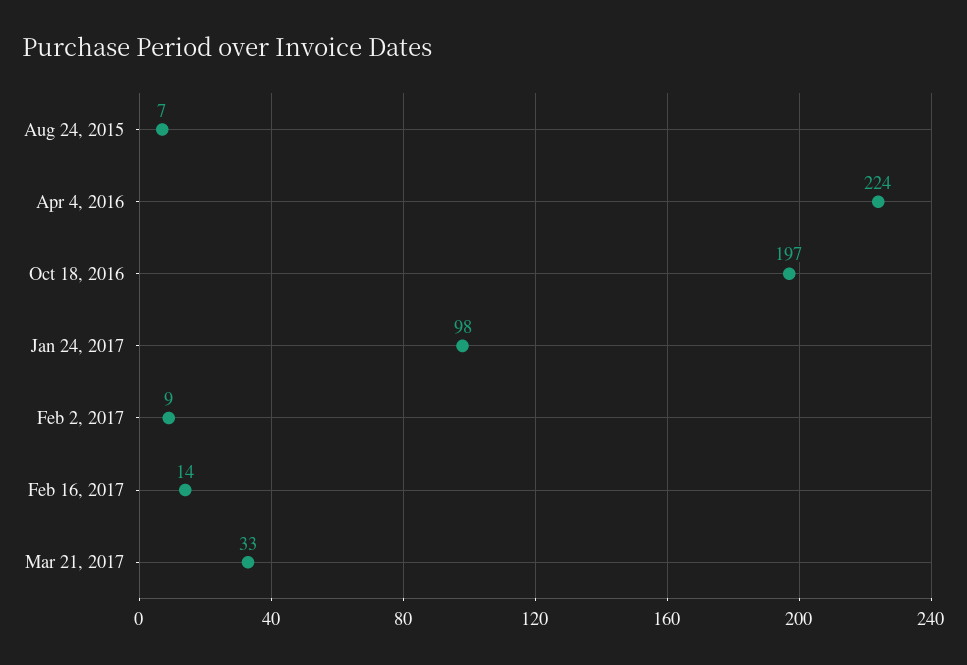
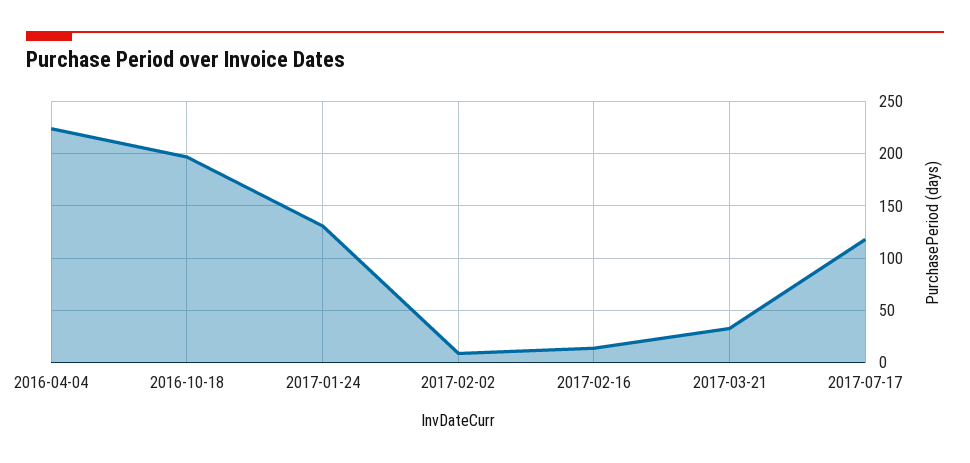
Aug 24, 2015: 7 -> none
Jan 24, 2017: 98 -> 130
2017-07-17: none -> 120

